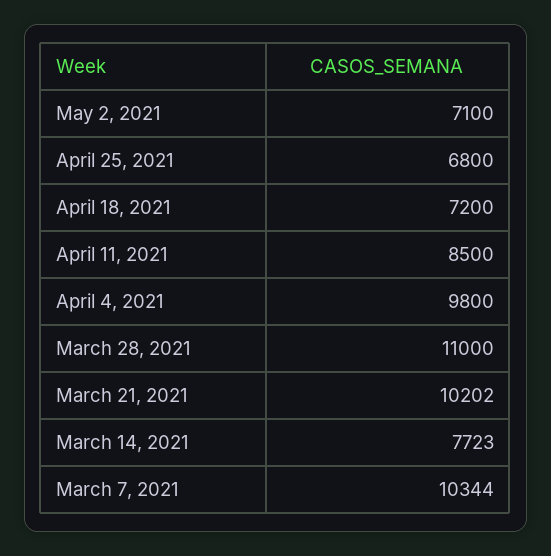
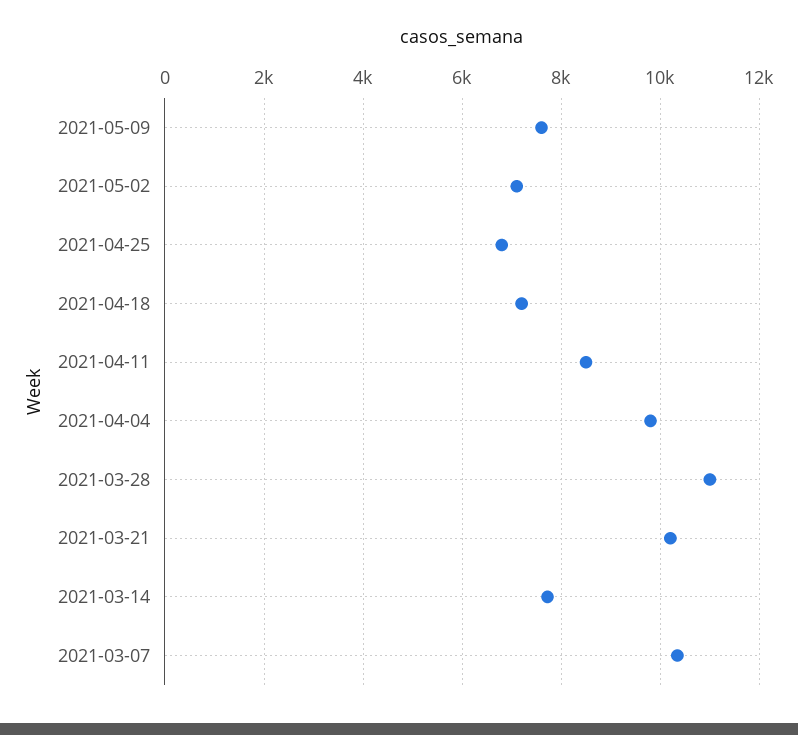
2021-05-09: none -> 7600

